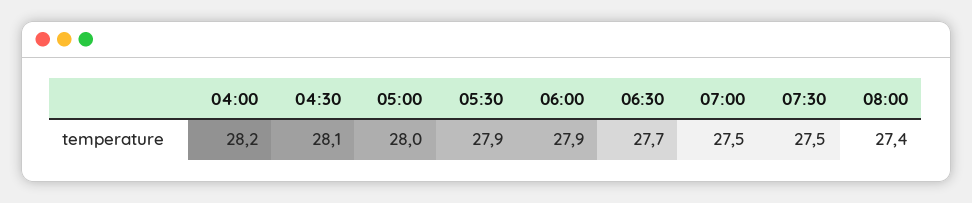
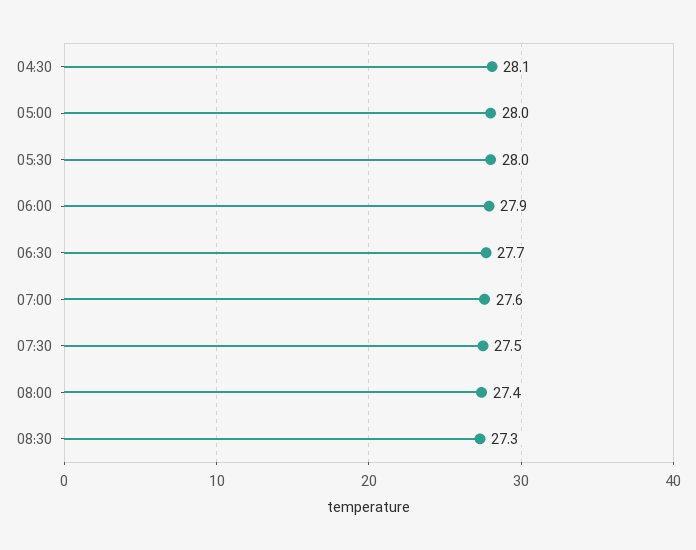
04:00: 28.2 -> none
05:30: 27.9 -> 28
07:00: 27.5 -> 27.6
08:30: none -> 27.3

